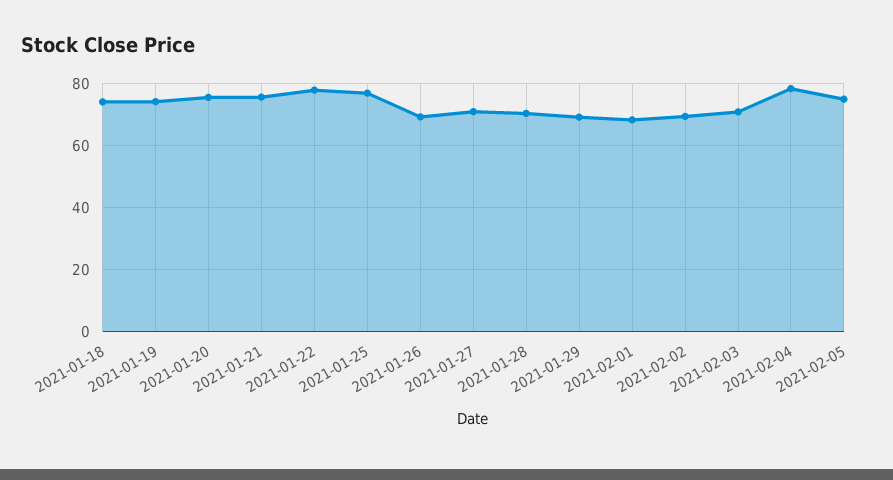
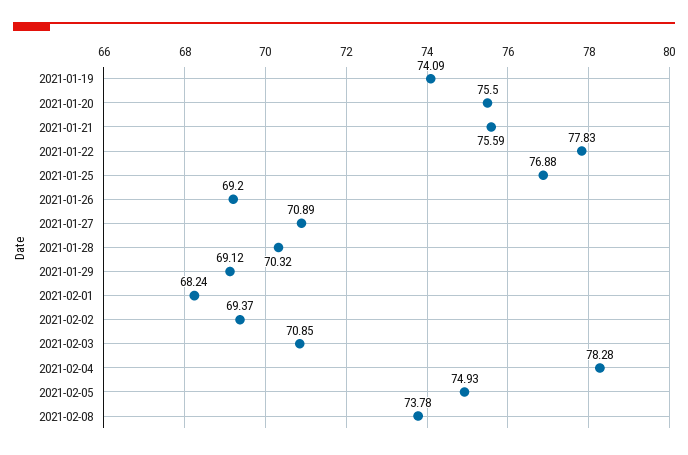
2021-01-18: 74 -> none
2021-02-08: none -> 73.78

